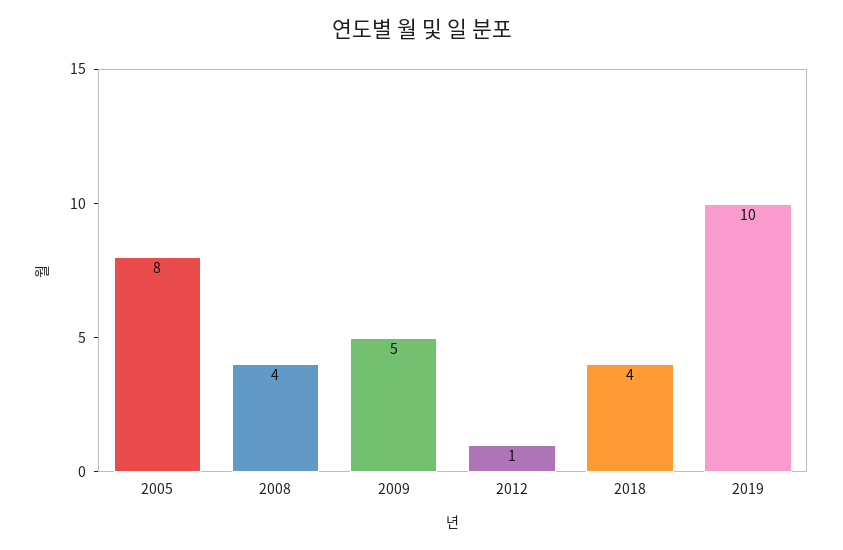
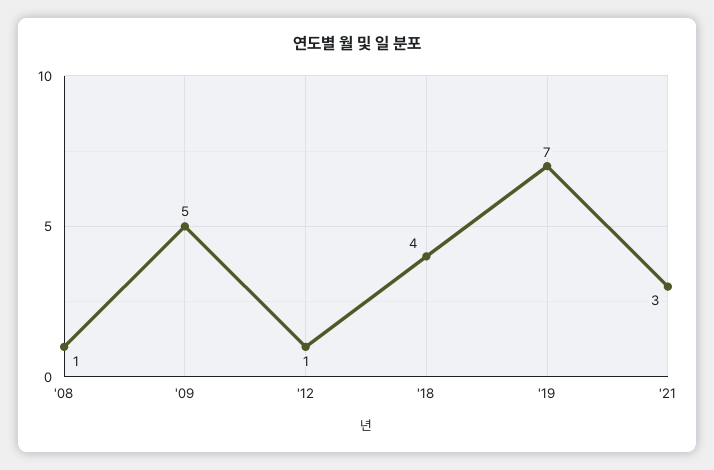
2005: 8 -> none
2008: 4 -> 1
2019: 10 -> 7
'21: none -> 3

